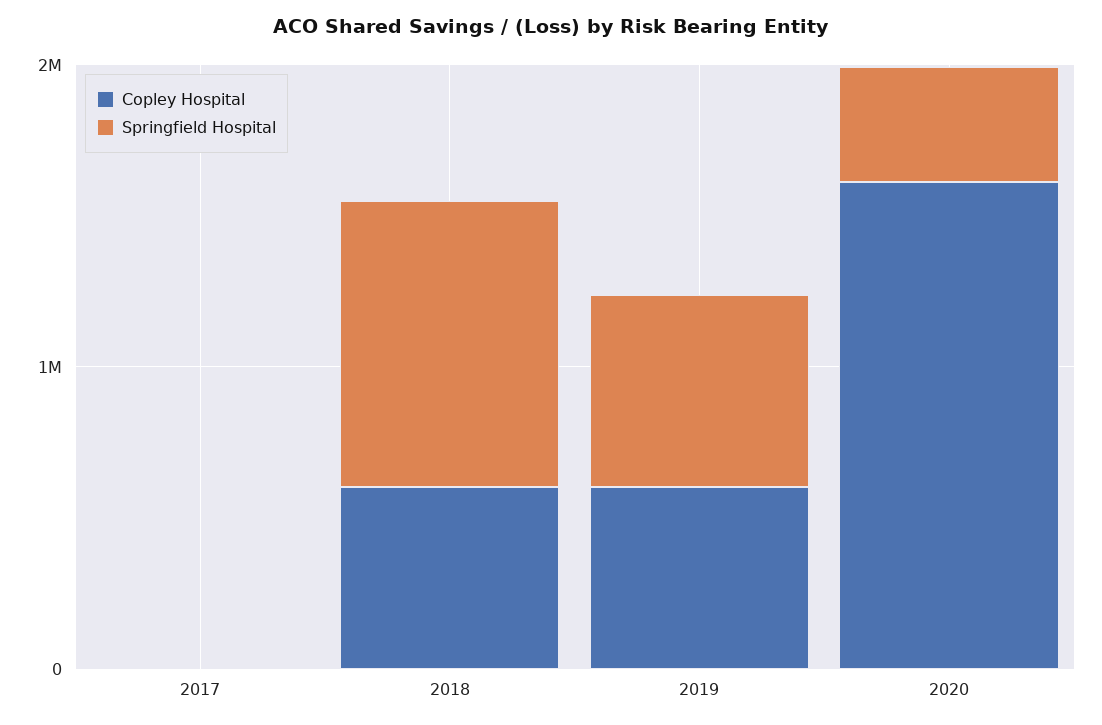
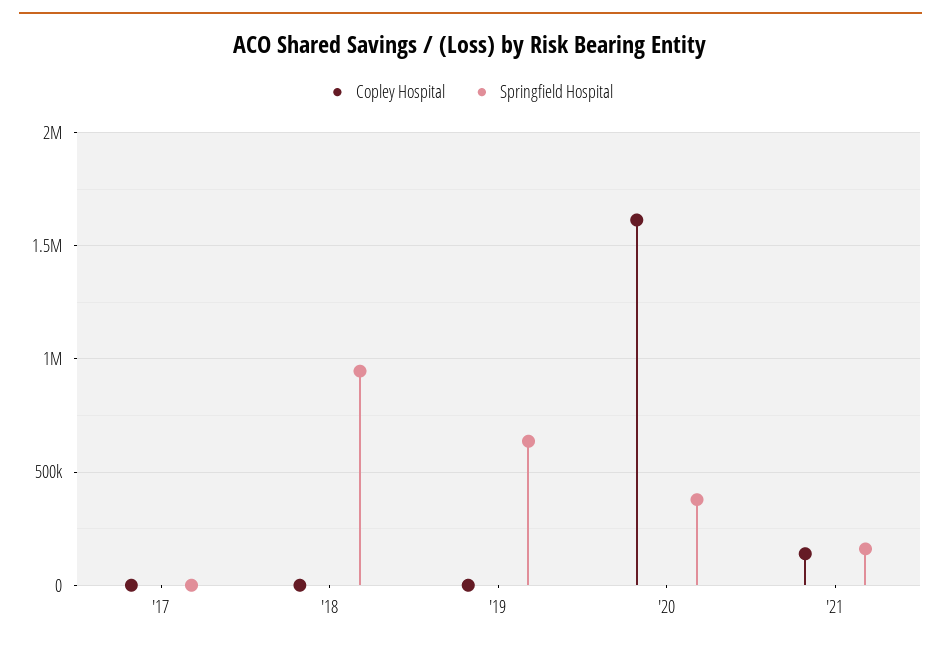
Copley Hospital, 2018: 600000 -> 0
Copley Hospital, 2019: 600000 -> 0
Copley Hospital, '21: none -> 150000
Springfield Hospital, '21: none -> 150000

